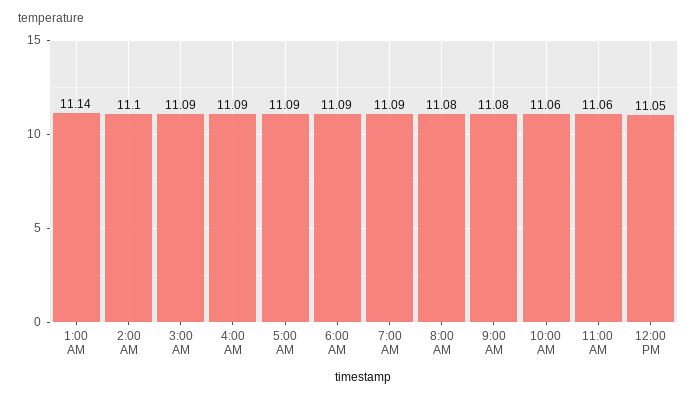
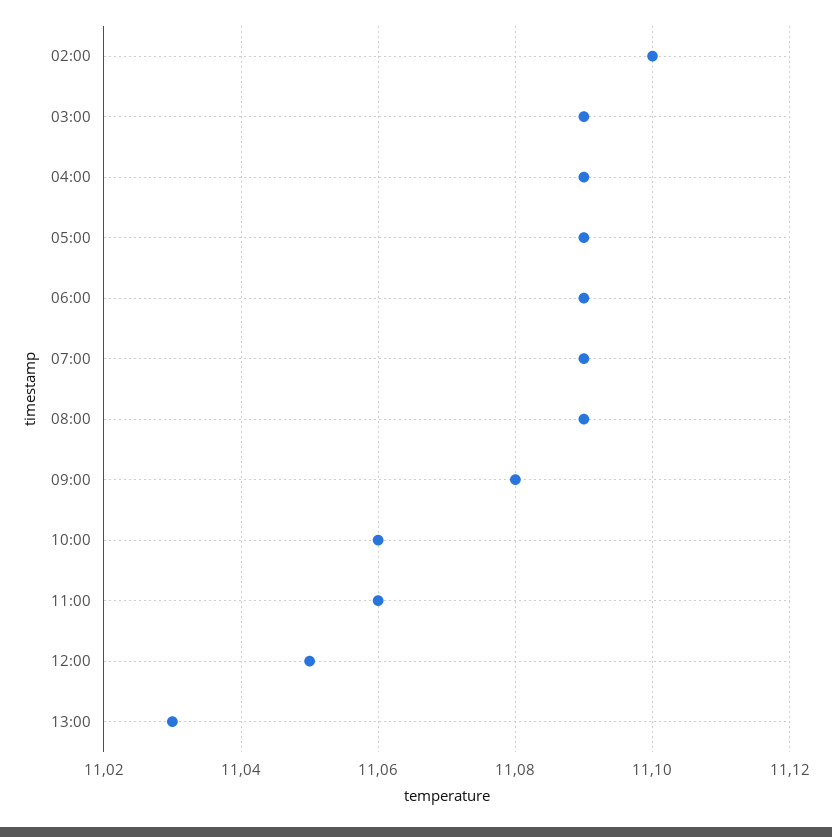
1:00 AM: 11.14 -> none
8:00 AM: 11.08 -> 11.09
13:00: none -> 11.03

